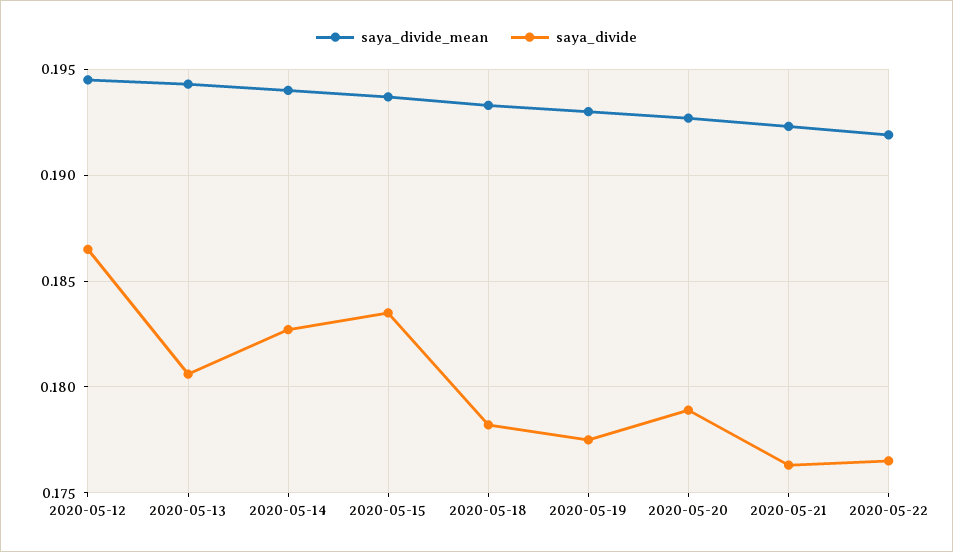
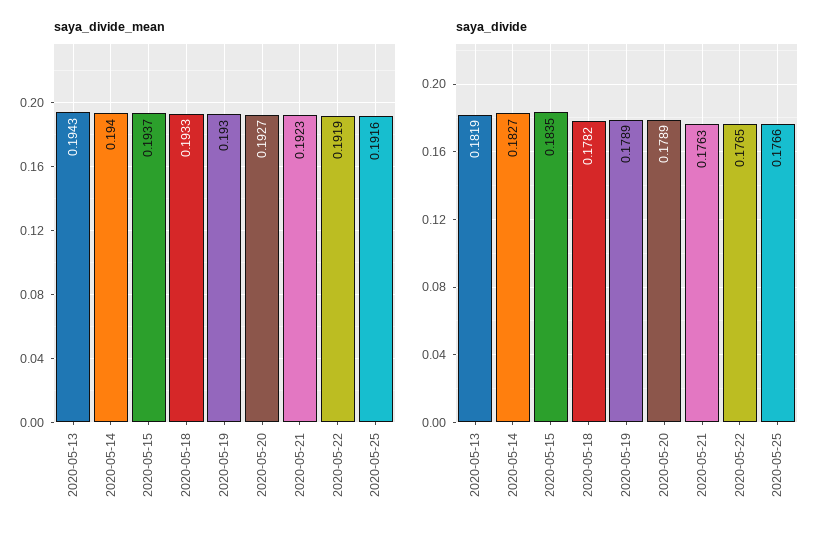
saya_divide_mean, 2020-05-12: 0.1945 -> none
saya_divide, 2020-05-12: 0.1865 -> none
saya_divide, 2020-05-13: 0.1805 -> 0.1819
saya_divide, 2020-05-19: 0.1775 -> 0.1789
saya_divide_mean, 2020-05-25: none -> 0.1916
saya_divide, 2020-05-25: none -> 0.1766

